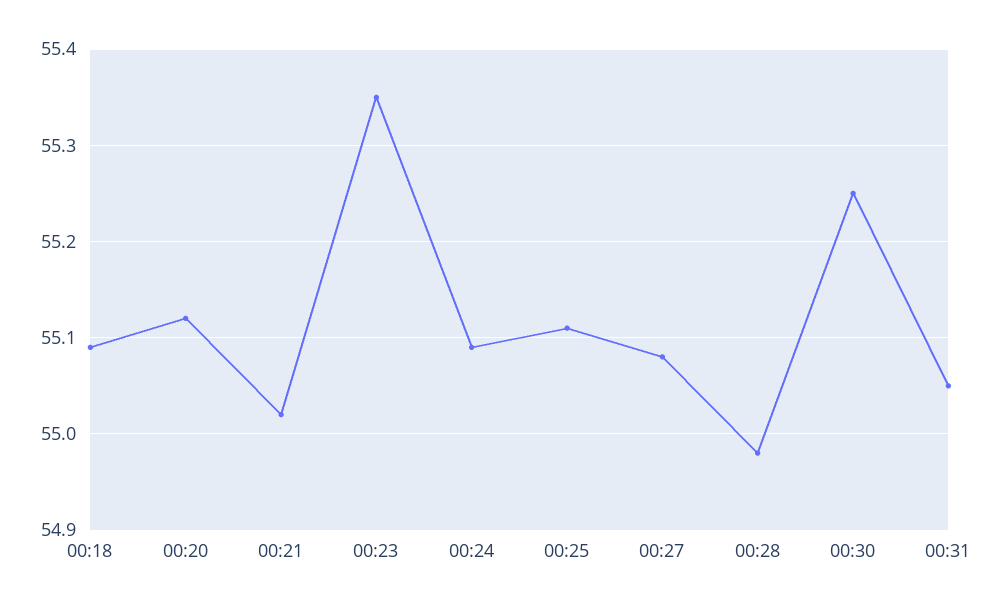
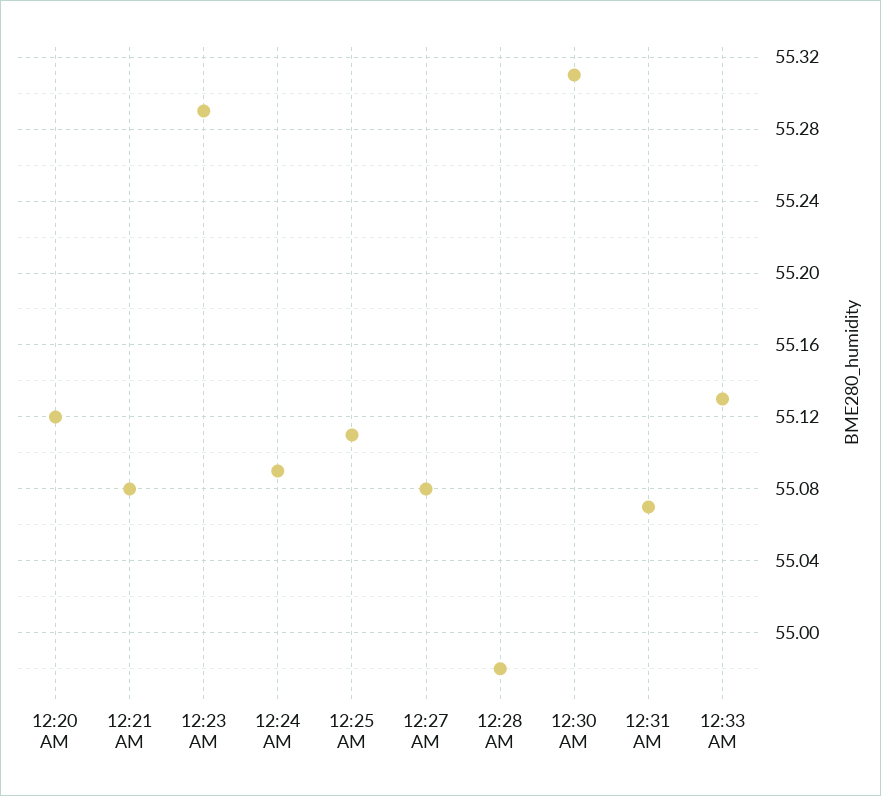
00:18: 55.09 -> none
00:21: 55.02 -> 55.08
00:23: 55.35 -> 55.29
00:30: 55.25 -> 55.31
00:31: 55.05 -> 55.07
12:33 AM: none -> 55.13

